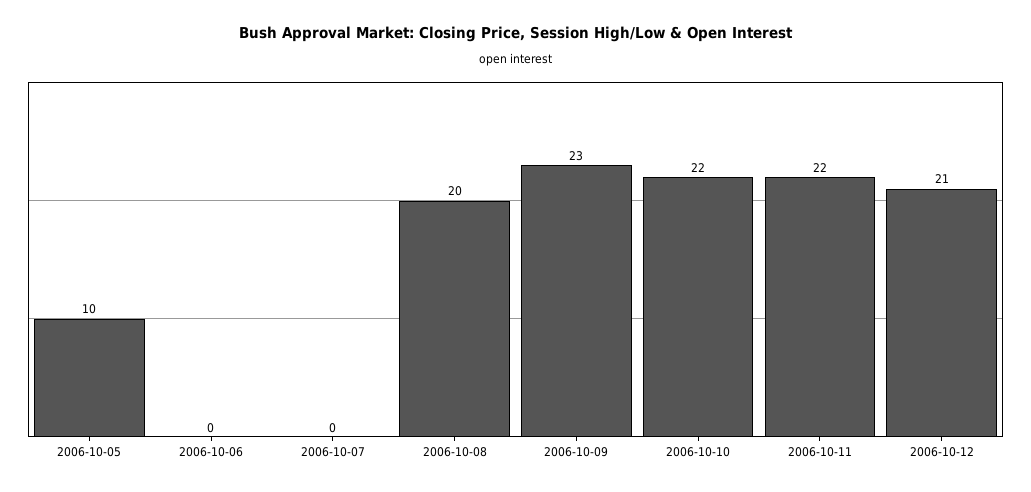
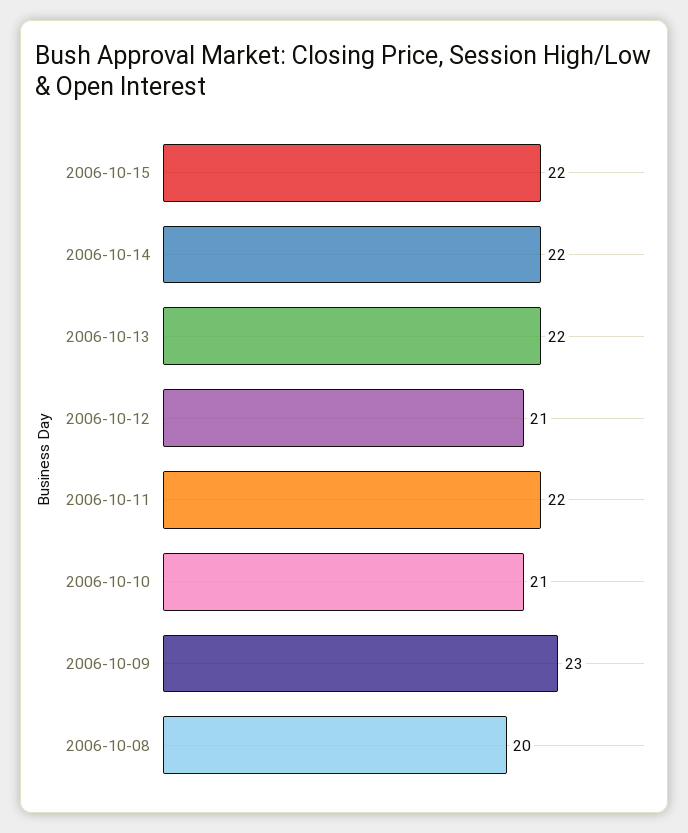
2006-10-05: 10 -> none
2006-10-06: 0 -> none
2006-10-07: 0 -> none
2006-10-10: 22 -> 21
2006-10-15: none -> 22
2006-10-14: none -> 22
2006-10-13: none -> 22

